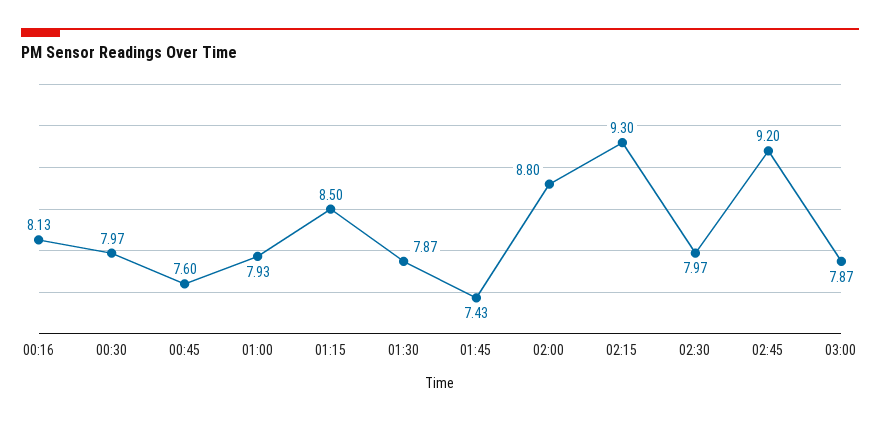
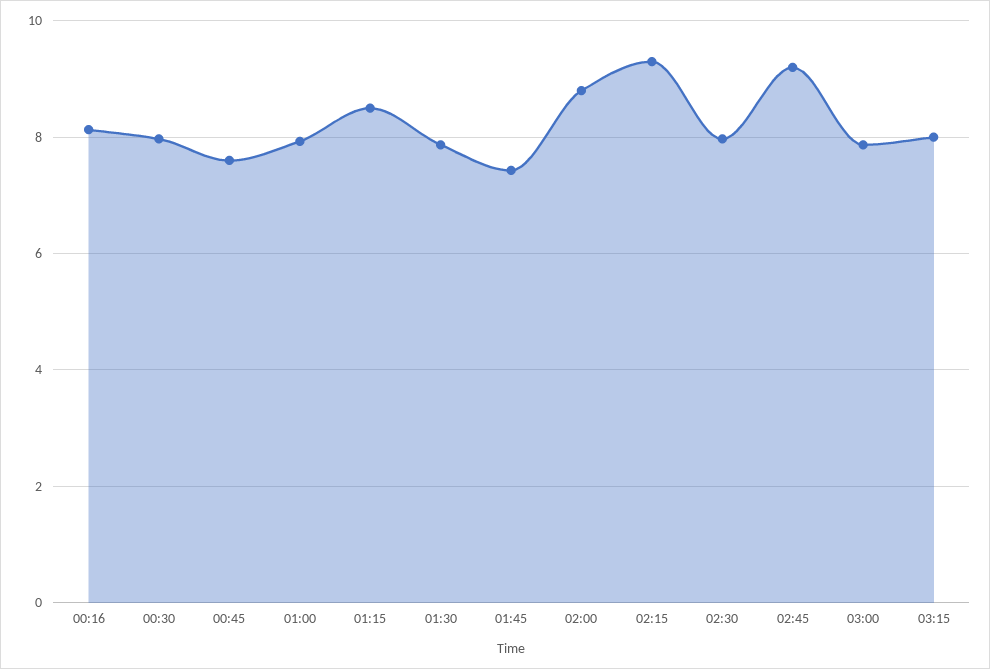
03:15: none -> 8

